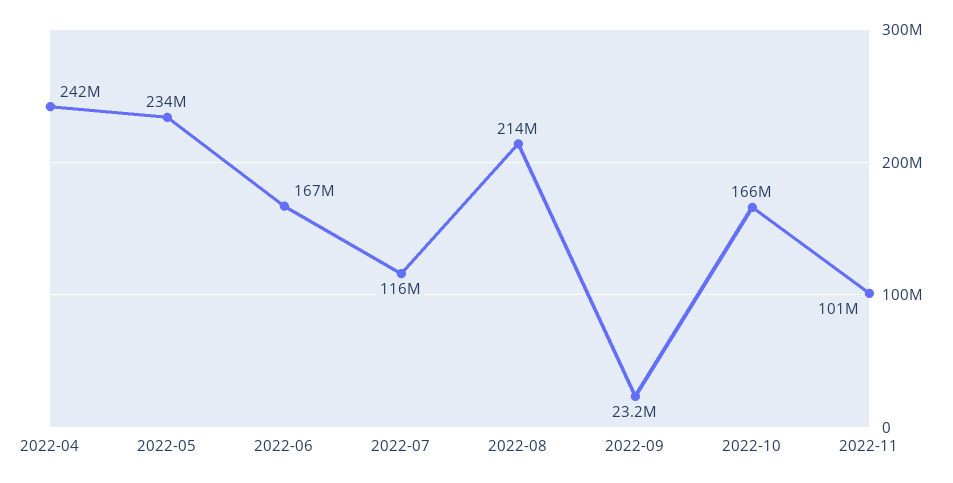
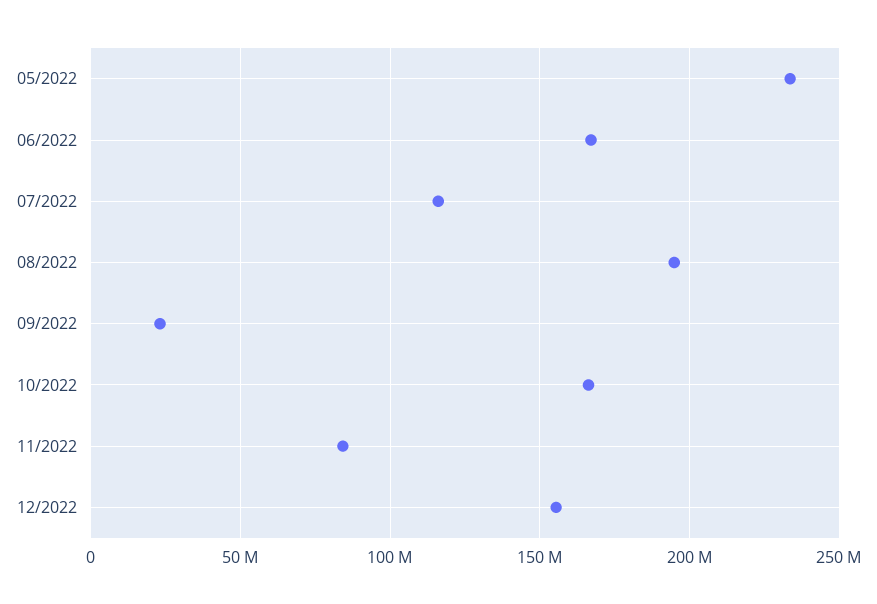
2022-04: 242000000 -> none
2022-08: 214000000 -> 195000000
2022-11: 101000000 -> 85000000
12/2022: none -> 155000000

